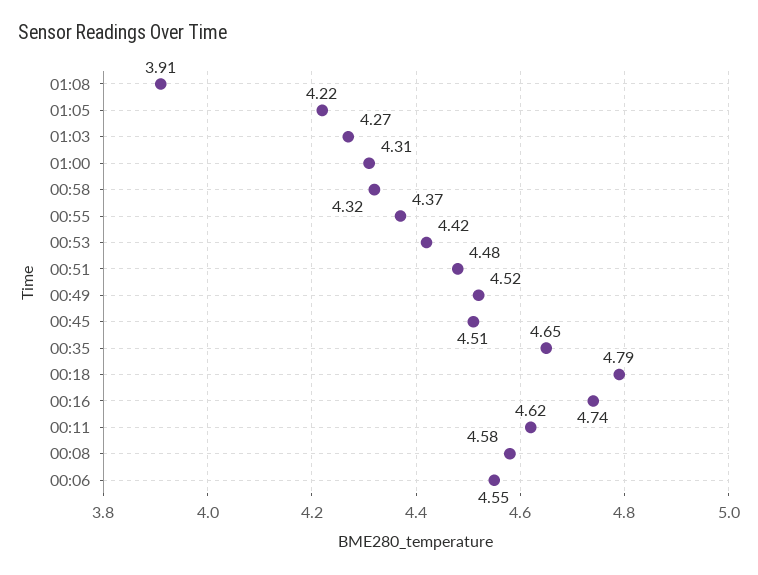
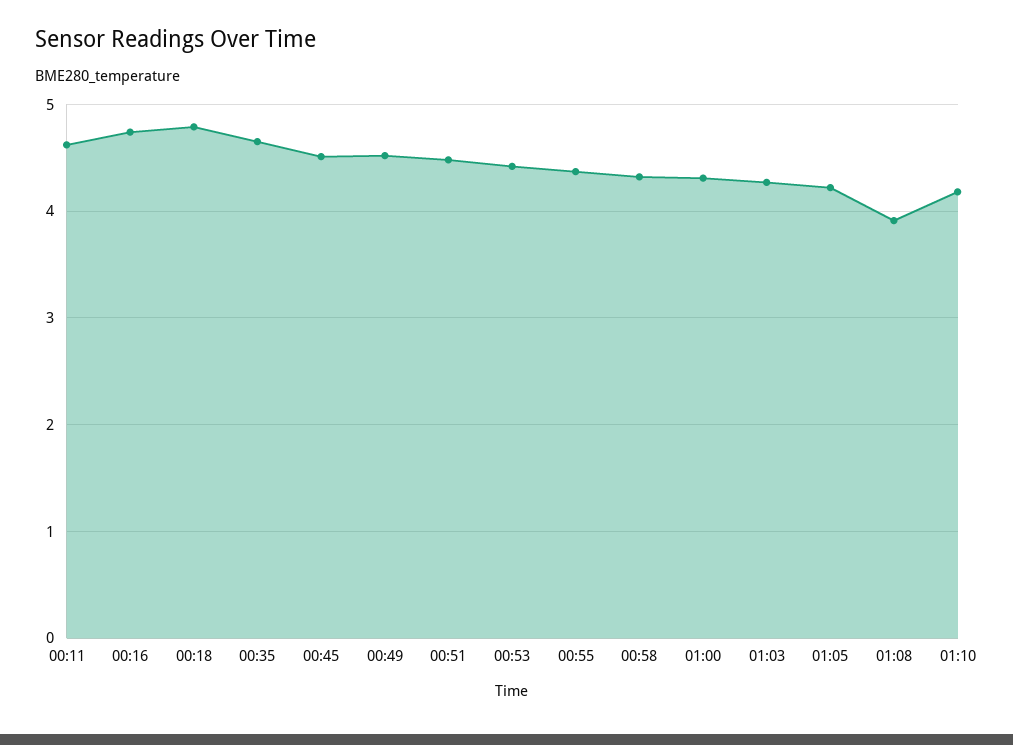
00:08: 4.58 -> none
00:06: 4.55 -> none
01:10: none -> 4.2

